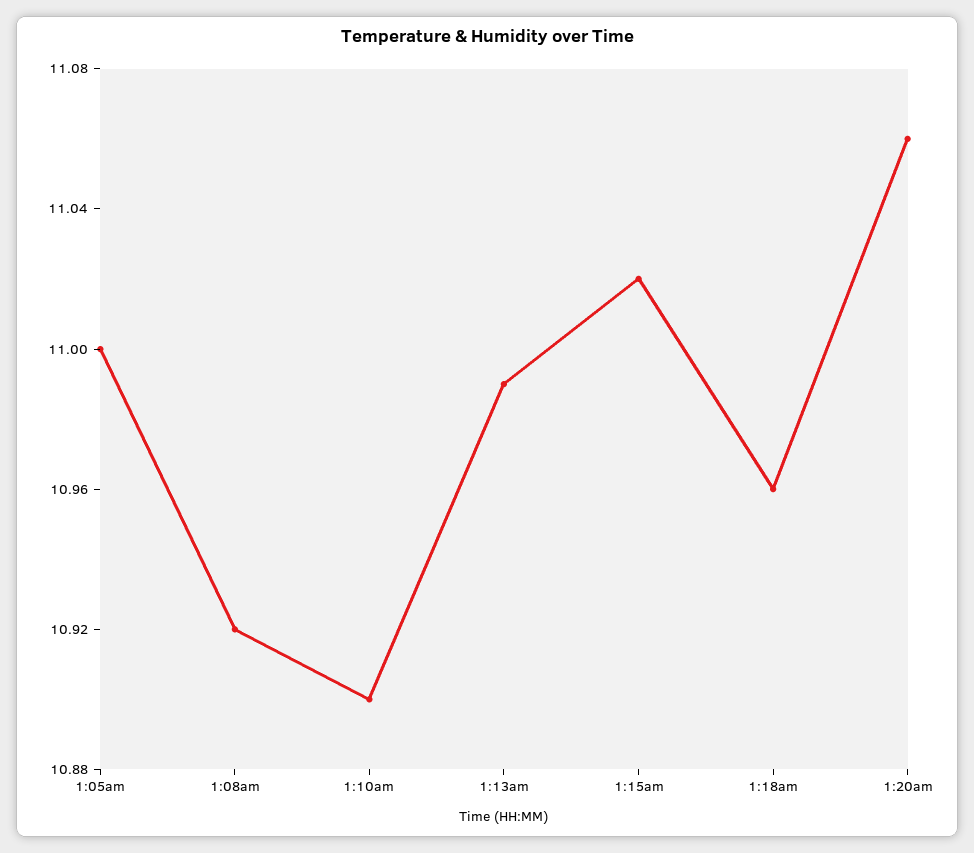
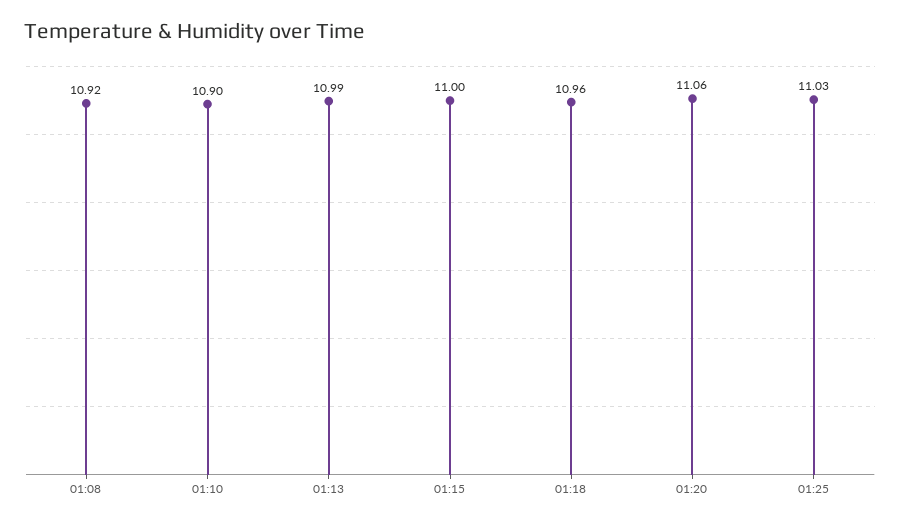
1:05am: 11 -> none
1:15am: 11.02 -> 11
01:25: none -> 11.03

